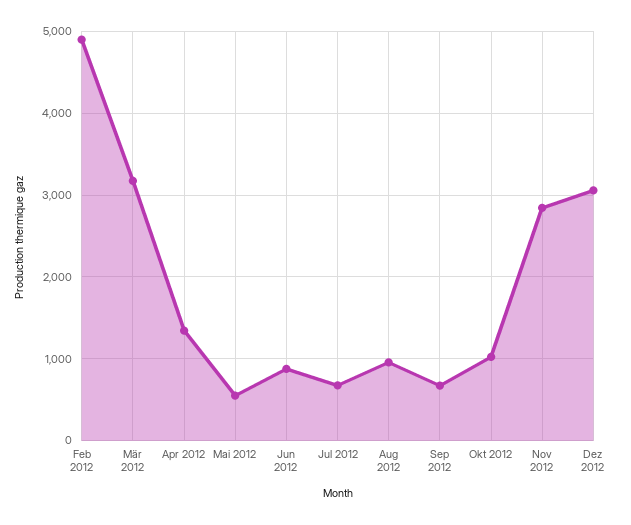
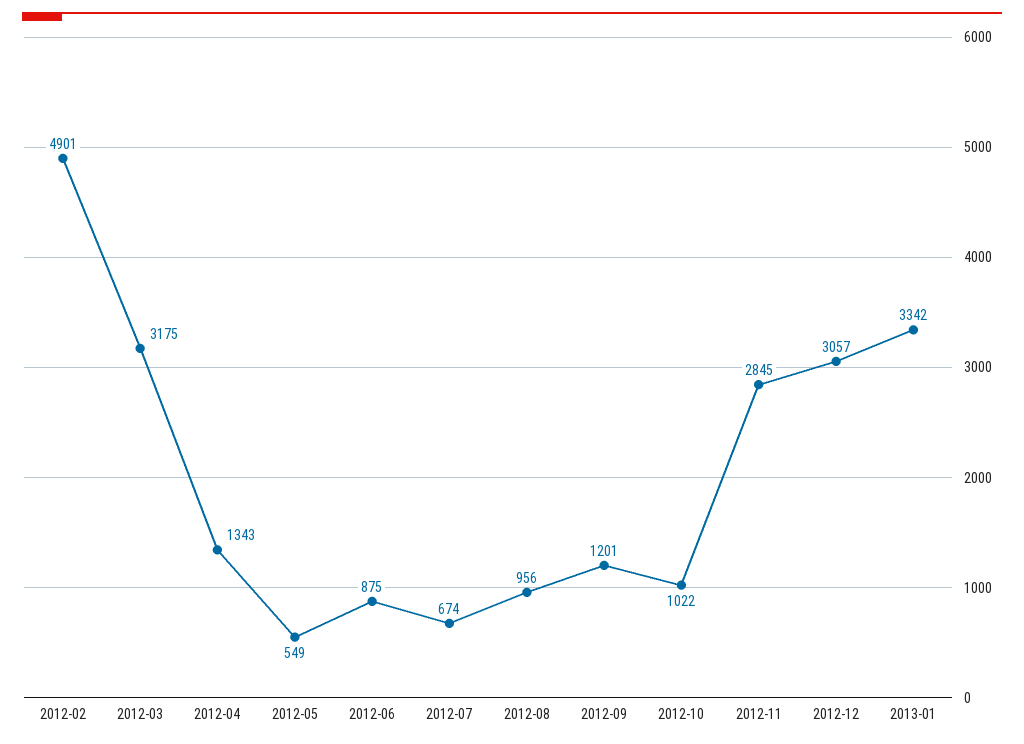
Sep 2012: 700 -> 1201
2013-01: none -> 3342

